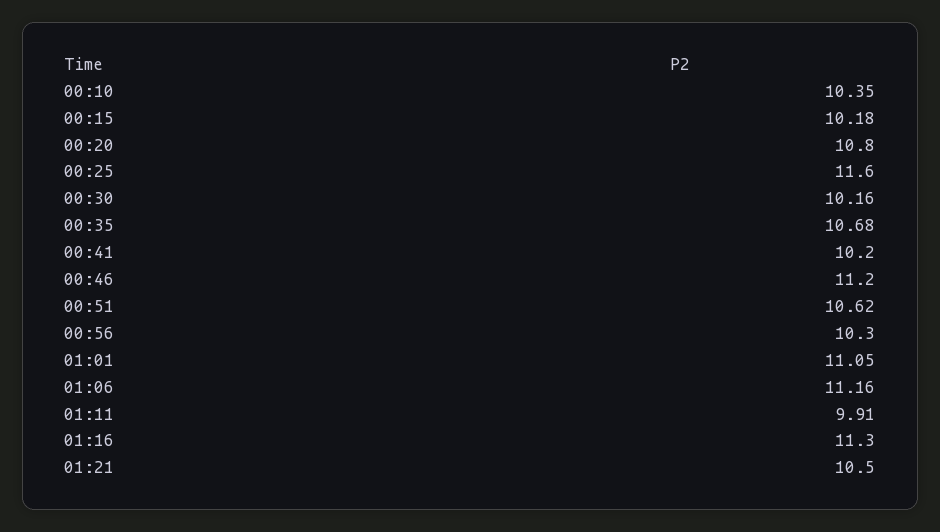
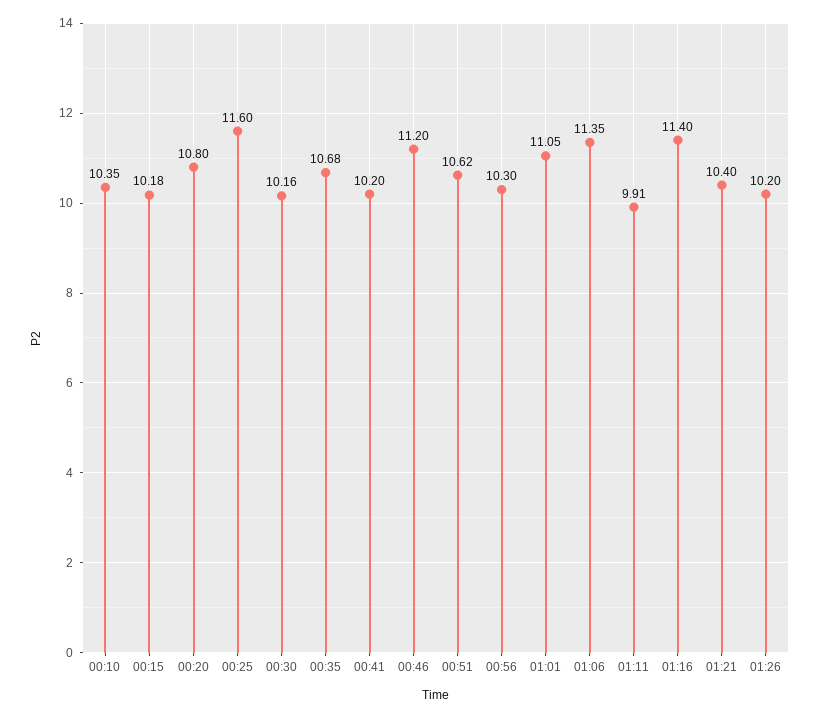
01:06: 11.16 -> 11.35
01:16: 11.3 -> 11.4
01:21: 10.5 -> 10.4
01:26: none -> 10.2

